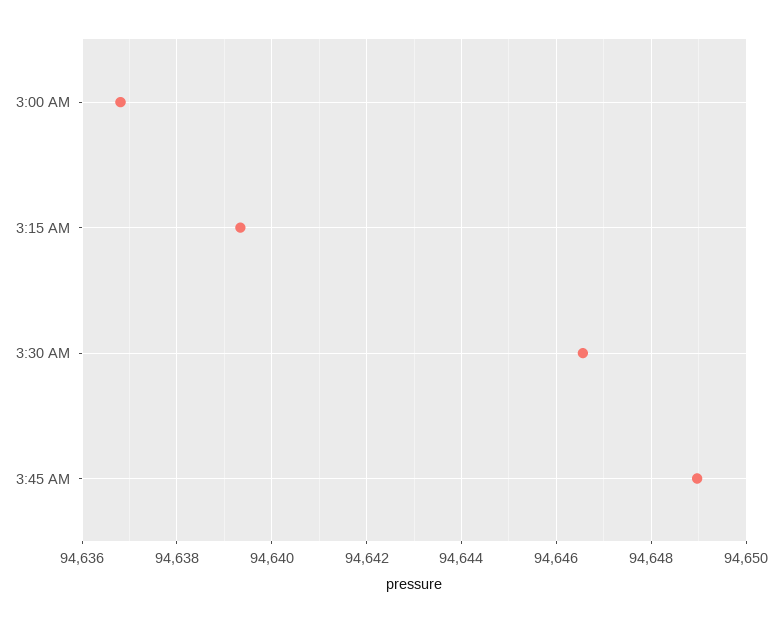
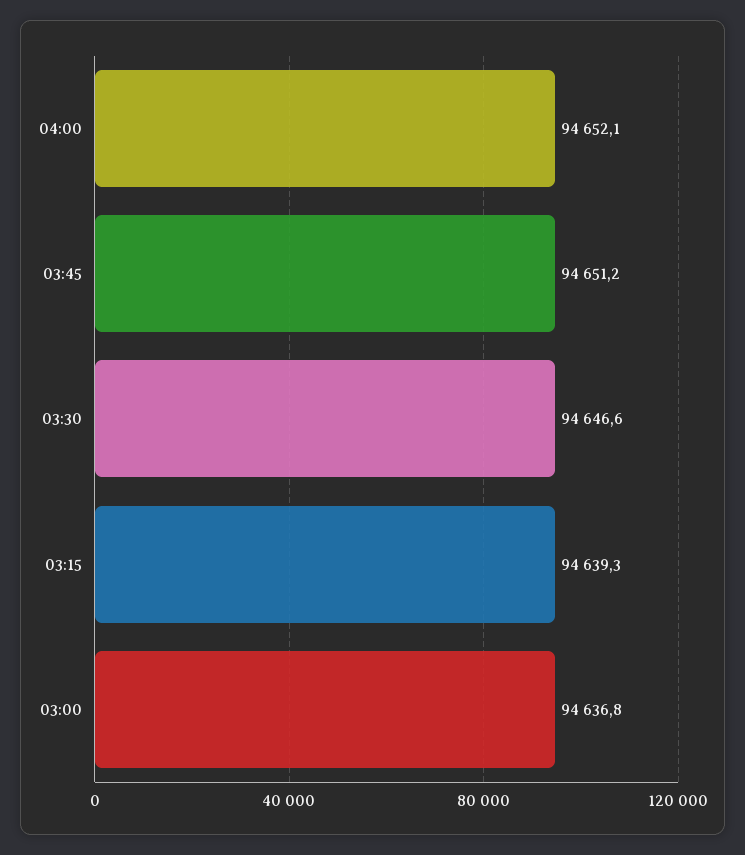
3:45 AM: 94649 -> 94651.2
04:00: none -> 94652.1

